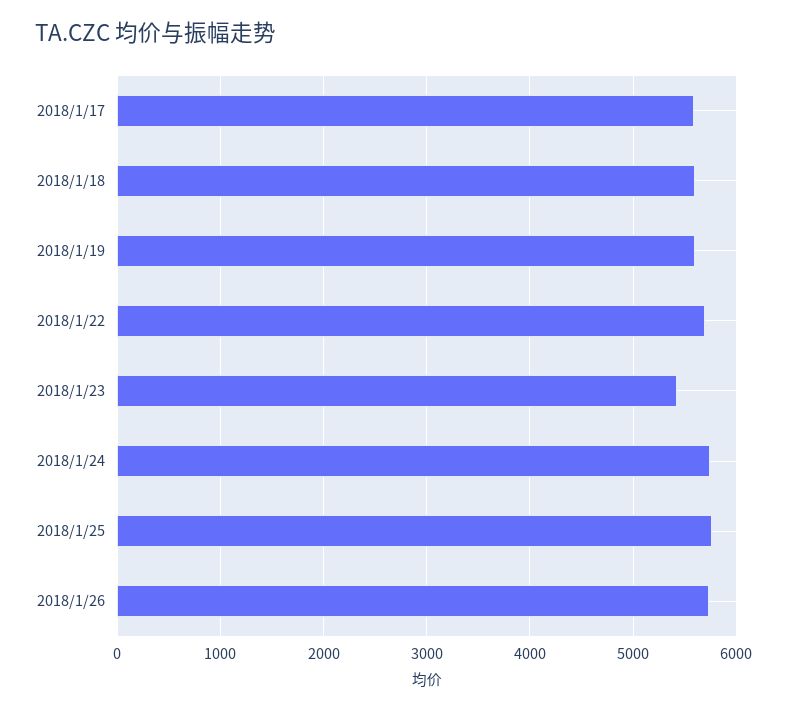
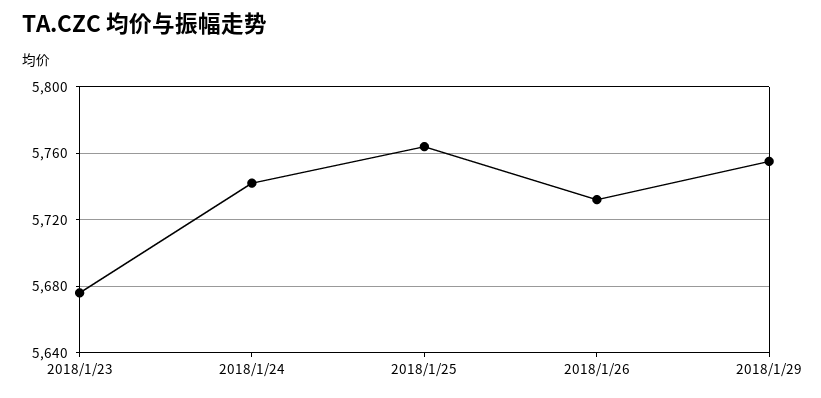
2018/1/17: 5600 -> none
2018/1/18: 5600 -> none
2018/1/19: 5600 -> none
2018/1/22: 5700 -> none
2018/1/23: 5400 -> 5675
2018/1/29: none -> 5755

